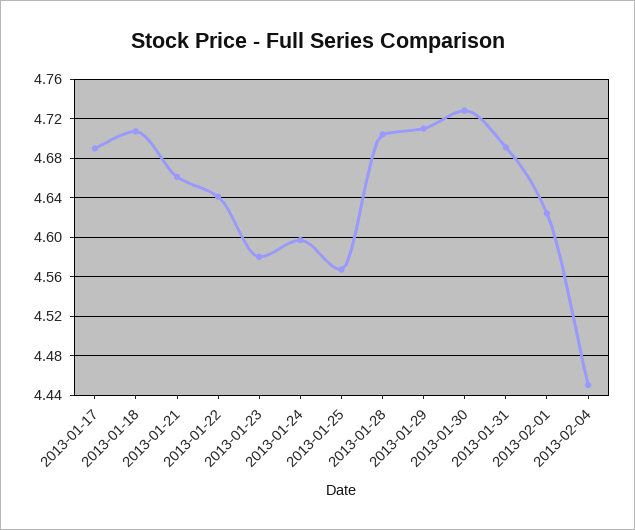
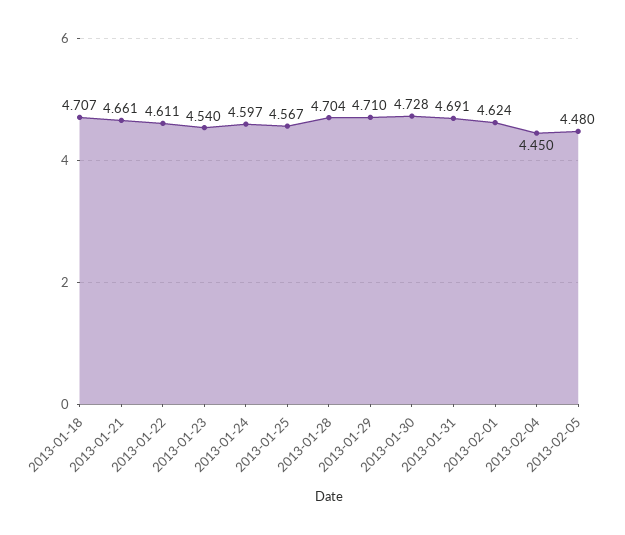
2013-01-17: 4.69 -> none
2013-01-22: 4.64 -> 4.611
2013-01-23: 4.58 -> 4.54
2013-02-05: none -> 4.48

